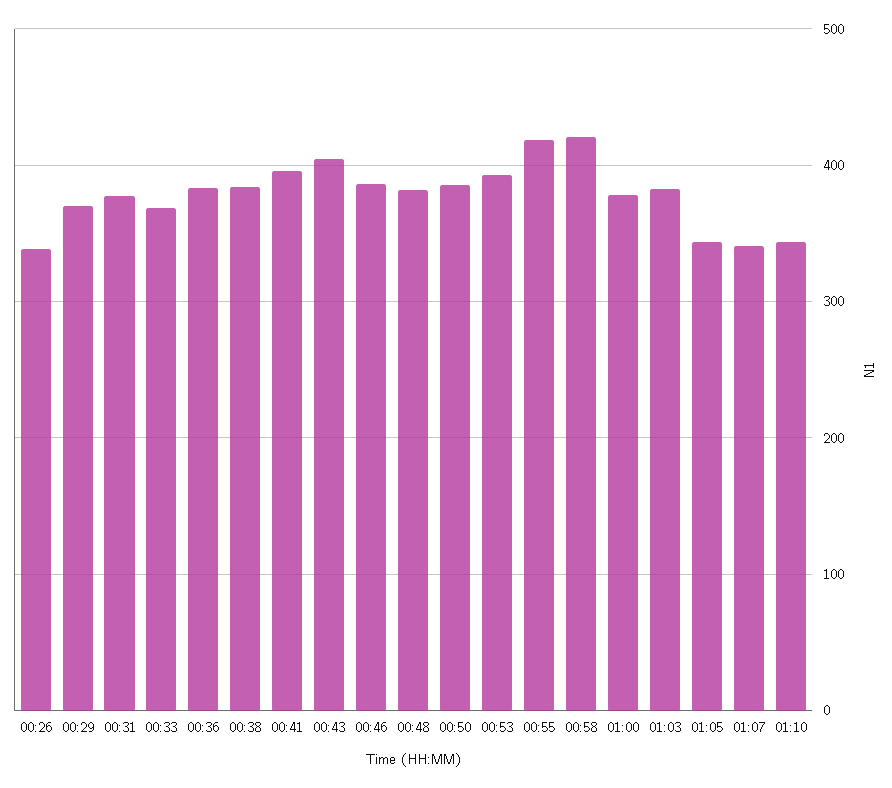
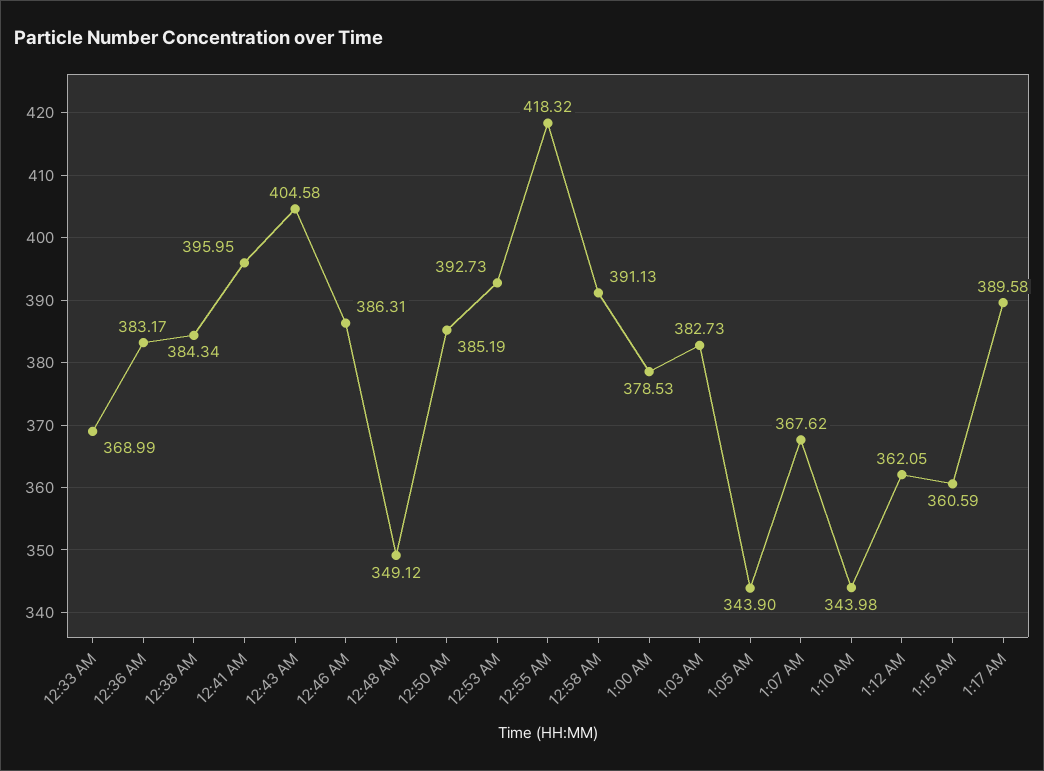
00:26: 340 -> none
00:29: 370 -> none
00:31: 380 -> none
00:48: 380 -> 349.12
00:58: 420 -> 391.13
01:07: 340 -> 367.62
1:12 AM: none -> 362.05
1:15 AM: none -> 360.59
1:17 AM: none -> 389.58

